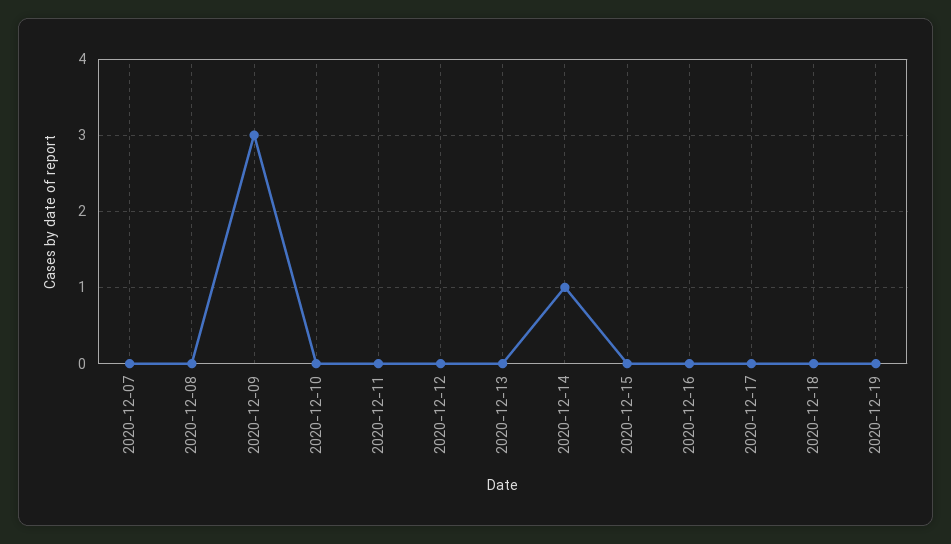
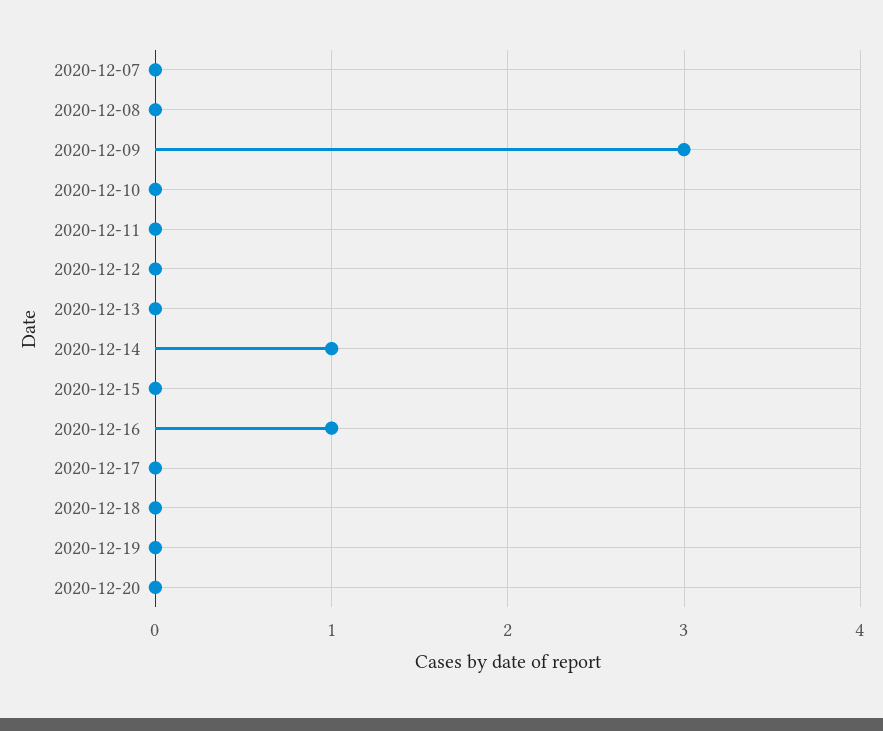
2020-12-16: 0 -> 1
2020-12-20: none -> 0

